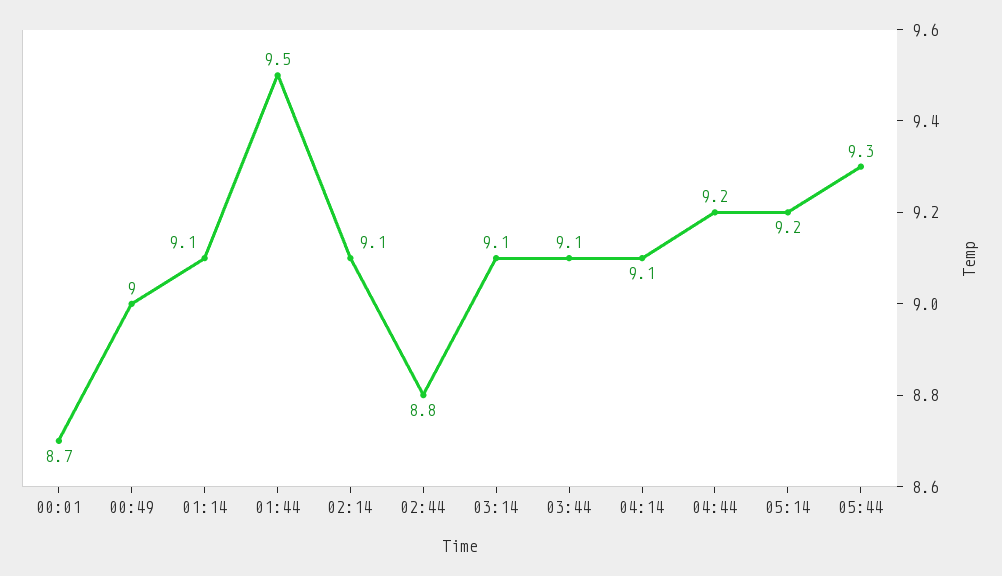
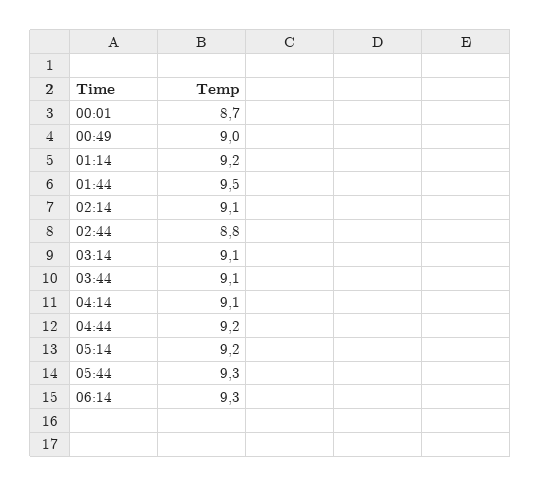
01:14: 9.1 -> 9.2
06:14: none -> 9.3

